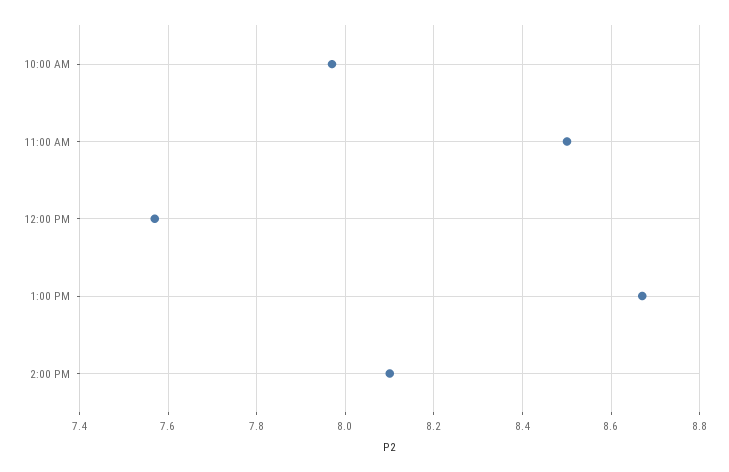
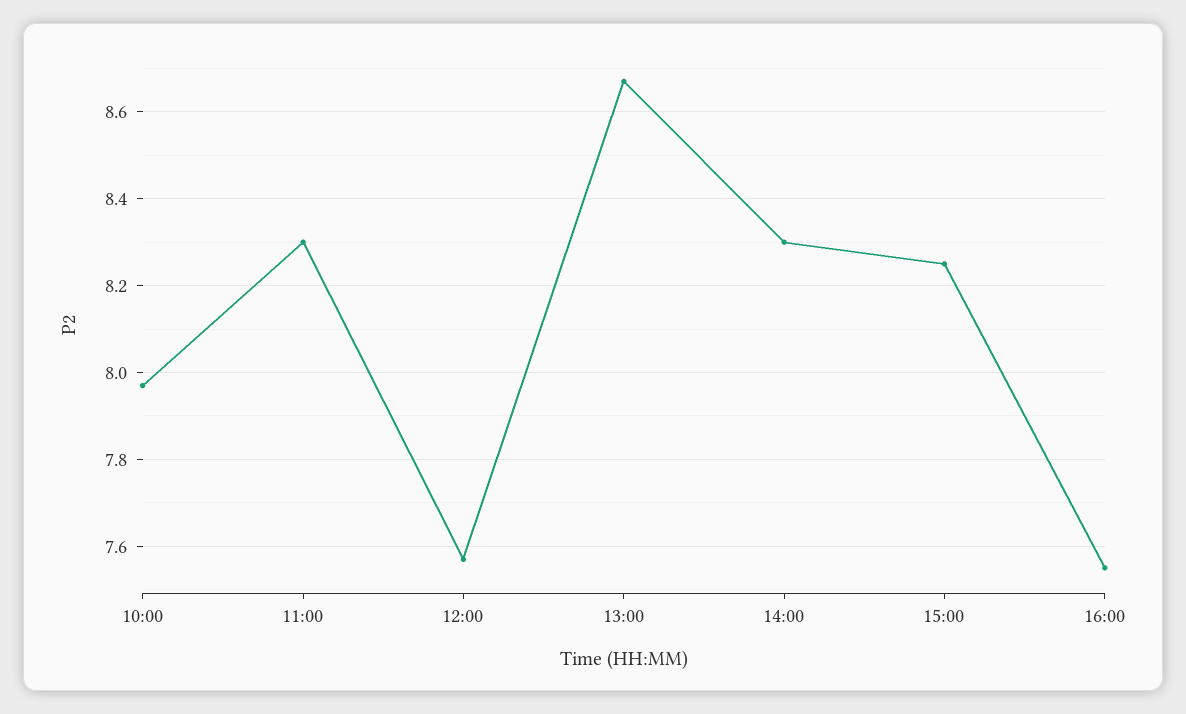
11:00 AM: 8.5 -> 8.3
2:00 PM: 8.1 -> 8.3
15:00: none -> 8.25
16:00: none -> 7.55

